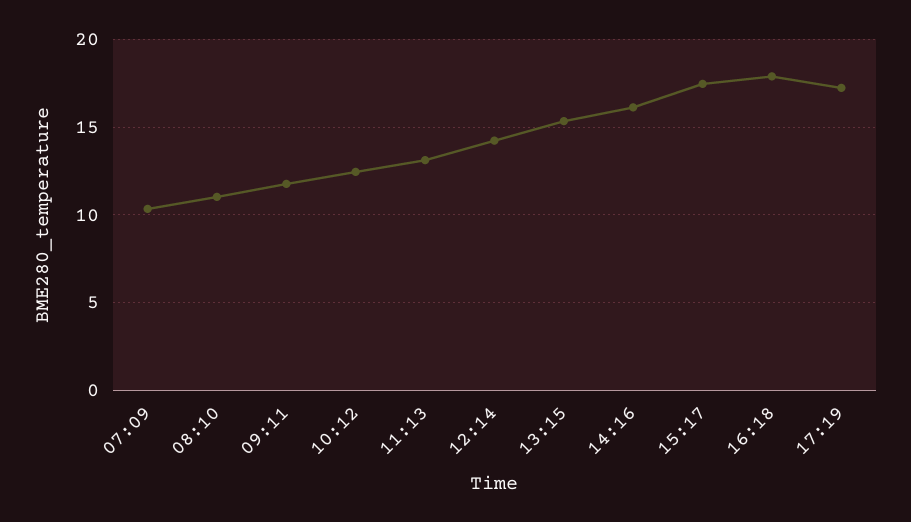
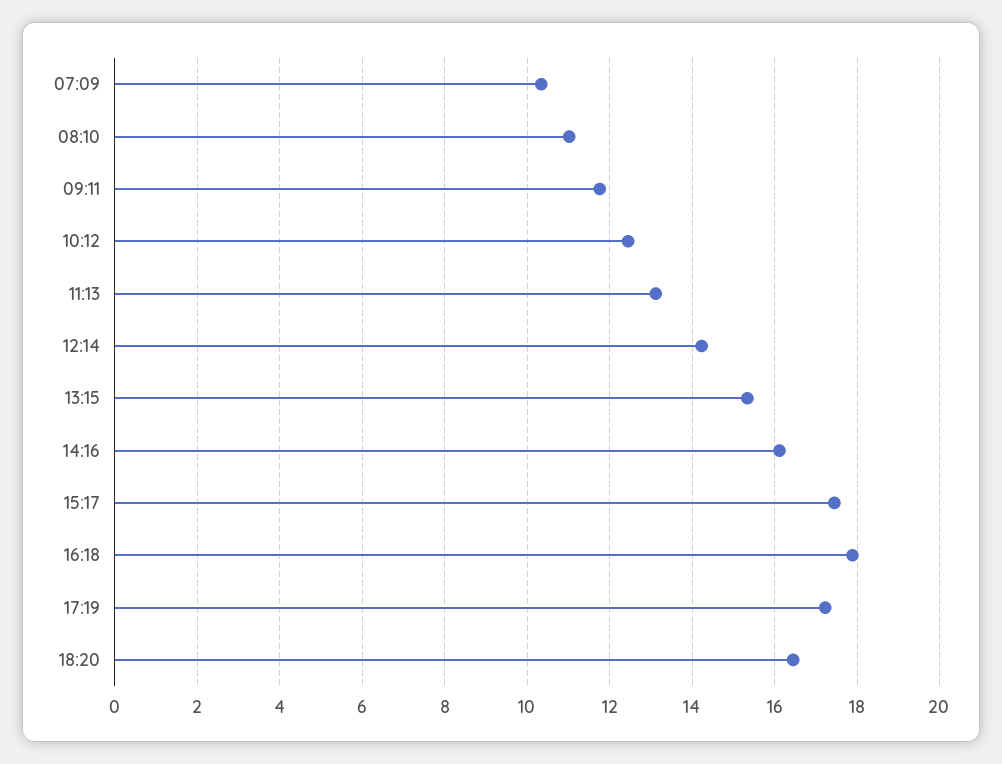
18:20: none -> 16.4

